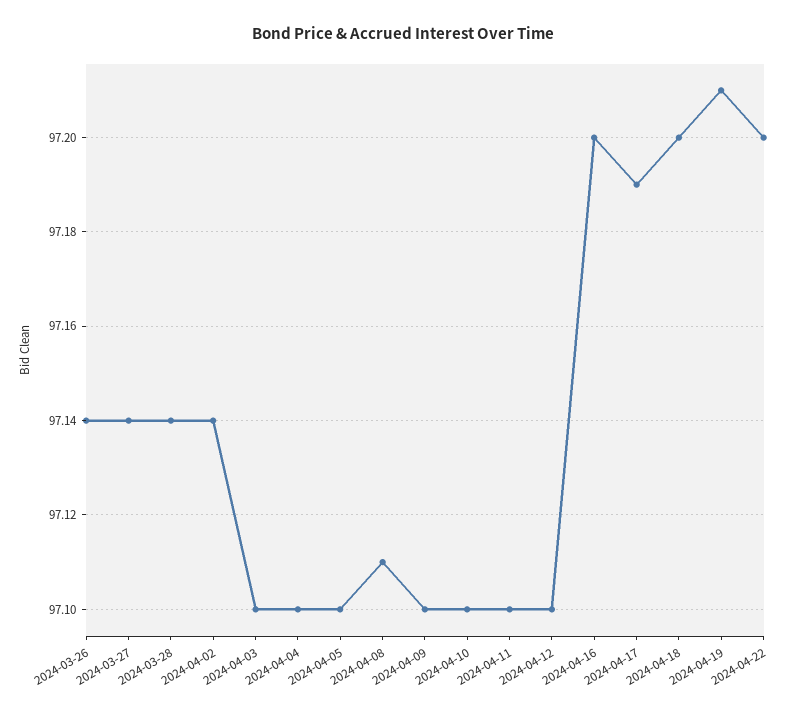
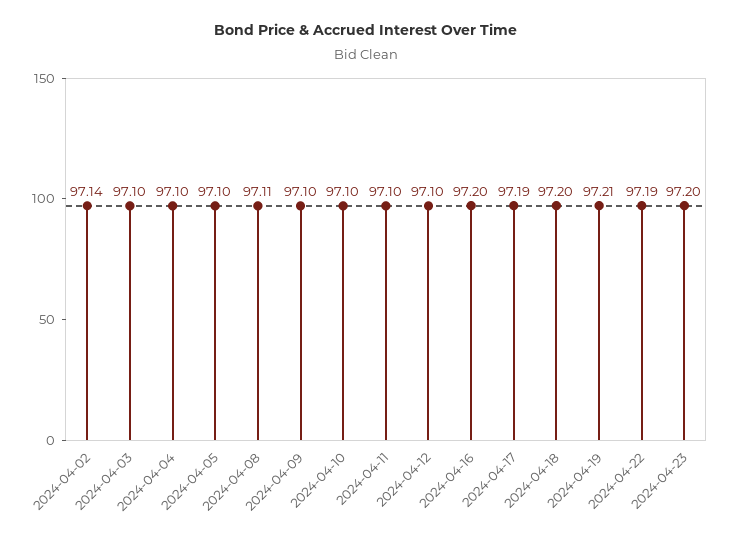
2024-03-26: 97.14 -> none
2024-03-27: 97.14 -> none
2024-03-28: 97.14 -> none
2024-04-22: 97.2 -> 97.19
2024-04-23: none -> 97.2

